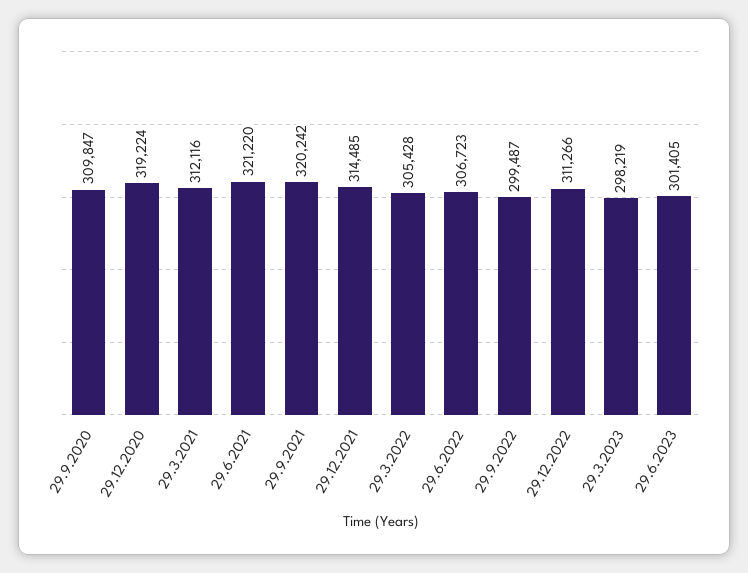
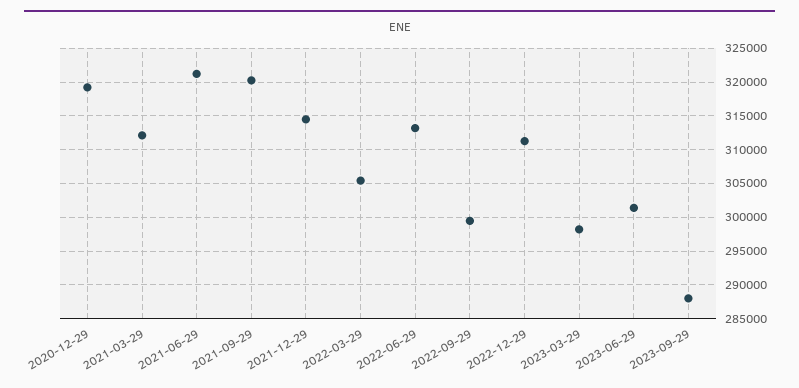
29.9.2020: 309847 -> none
29.6.2022: 306723 -> 313000
2023-09-29: none -> 288000

